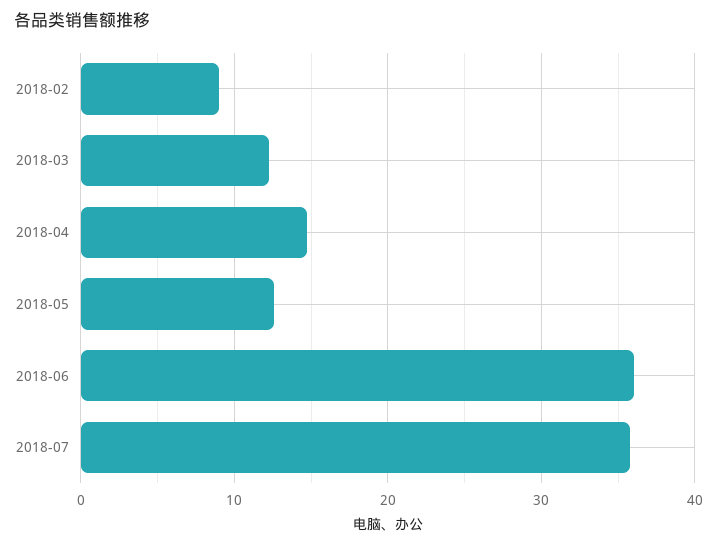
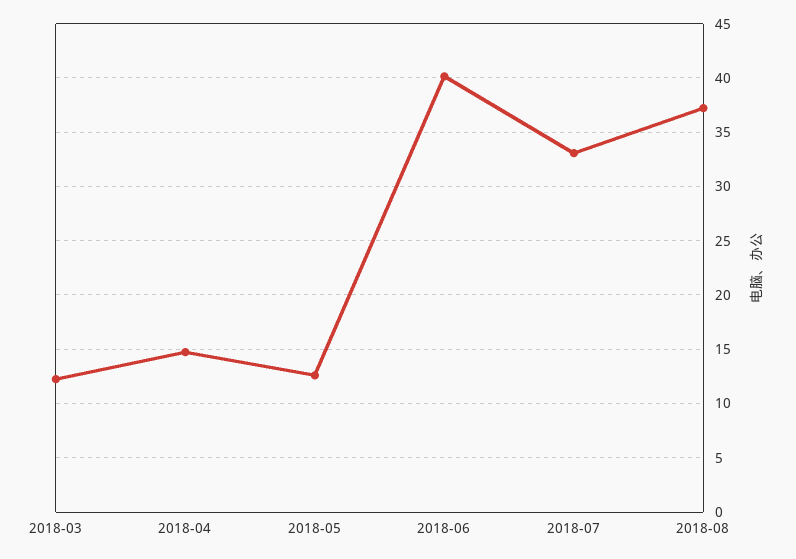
2018-02: 9 -> none
2018-06: 36 -> 40
2018-07: 36 -> 33
2018-08: none -> 37

